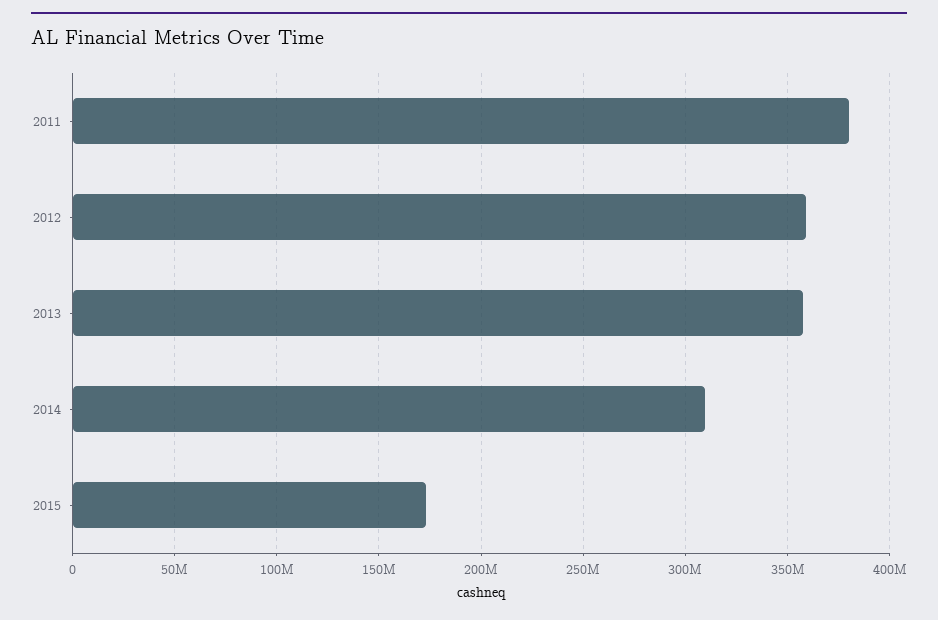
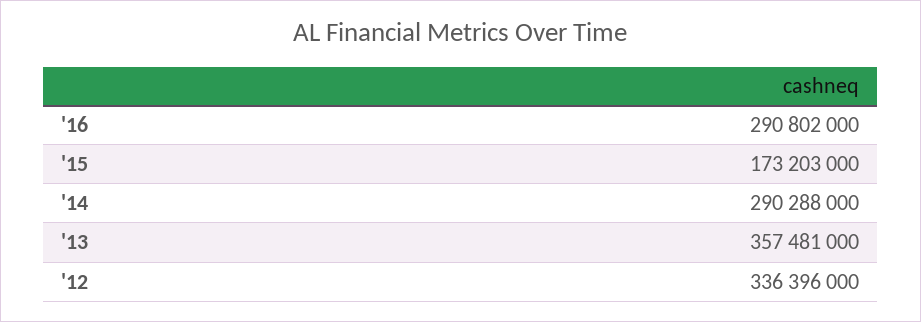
2011: 380000000 -> none
2012: 360000000 -> 336396000
2014: 310000000 -> 290288000
'16: none -> 290802000

